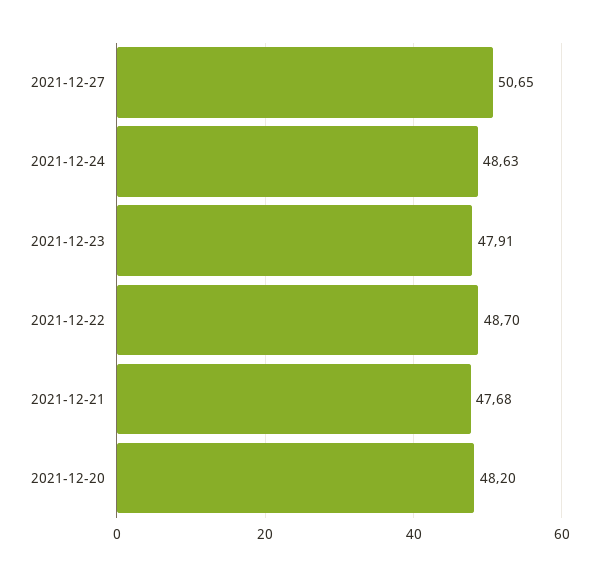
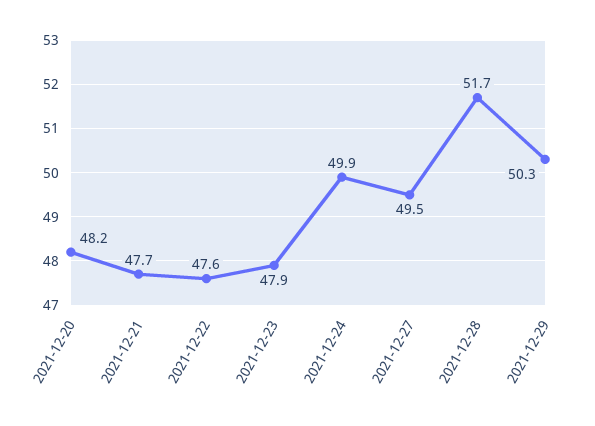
2021-12-27: 50.65 -> 49.5
2021-12-24: 48.63 -> 49.9
2021-12-22: 48.7 -> 47.6
2021-12-28: none -> 51.7
2021-12-29: none -> 50.3

